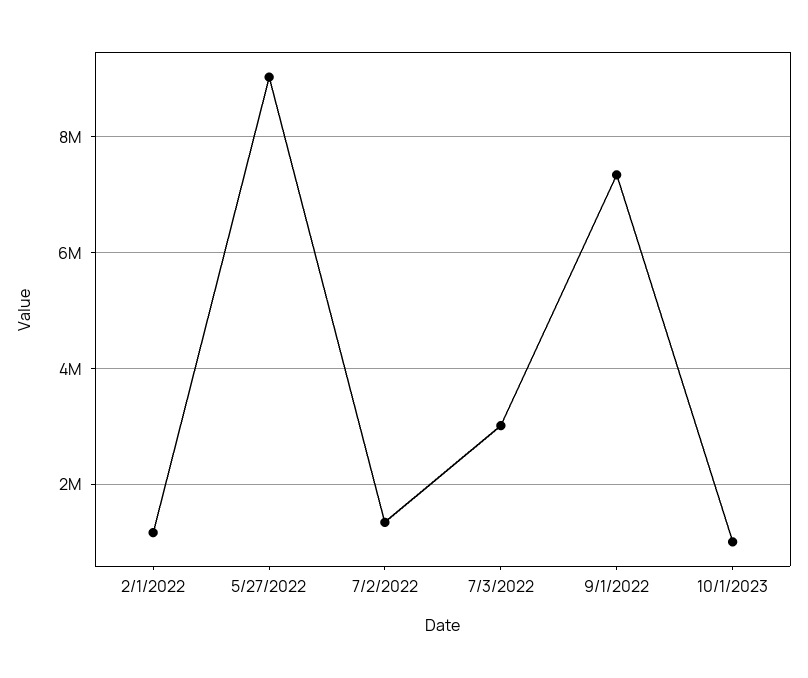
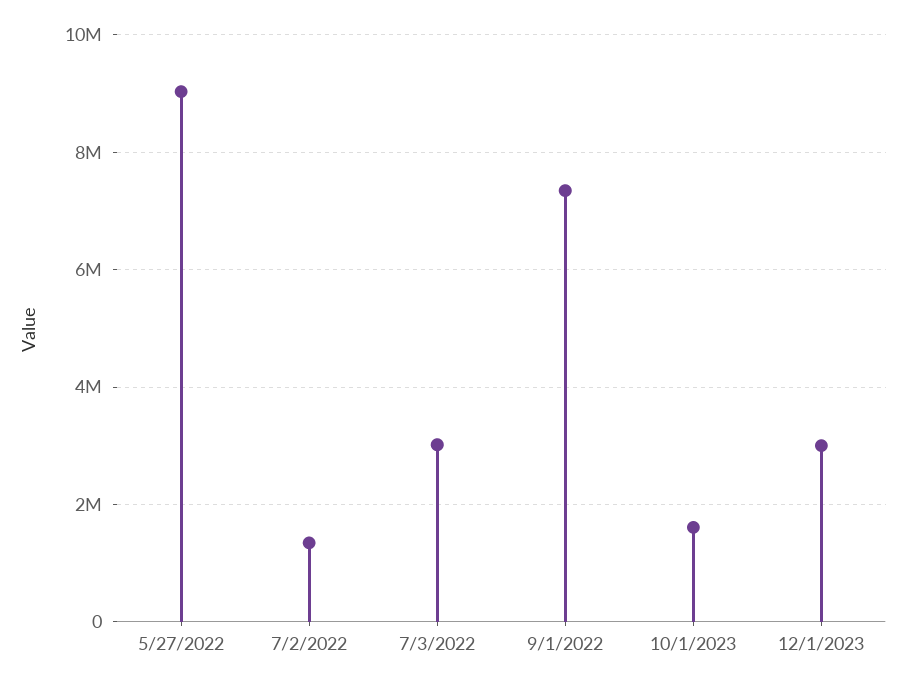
2/1/2022: 1200000 -> none
10/1/2023: 1000000 -> 1600000
12/1/2023: none -> 3000000

